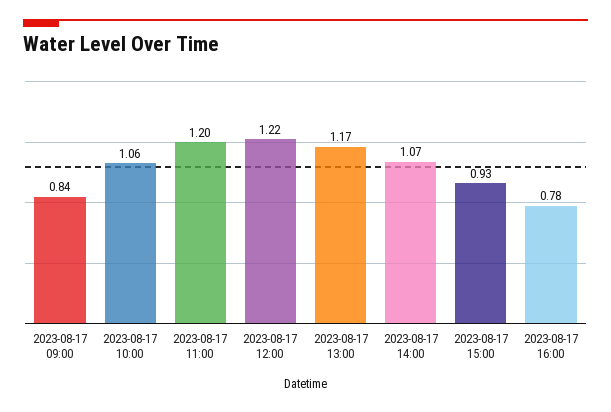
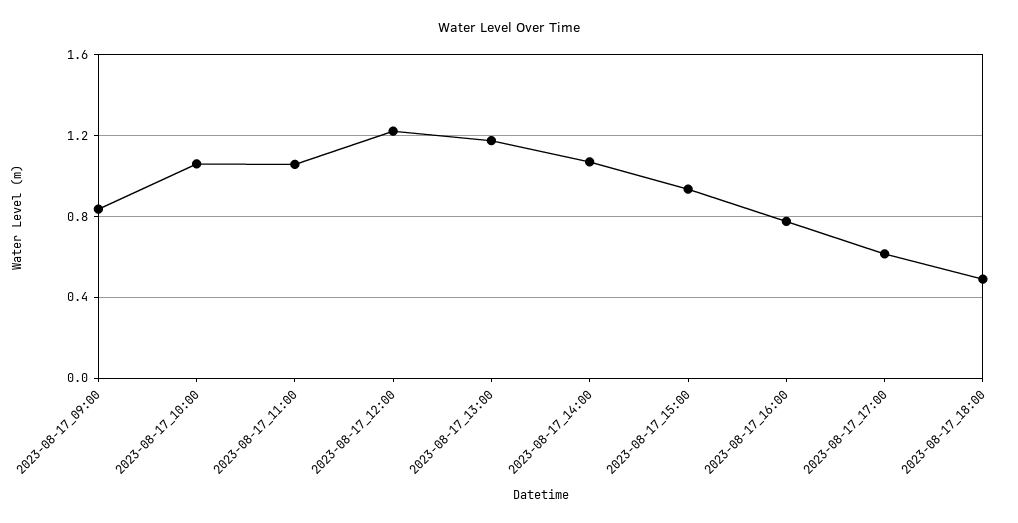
2023-08-17 11:00: 1.2 -> 1.05
2023-08-17_17:00: none -> 0.6
2023-08-17_18:00: none -> 0.5

